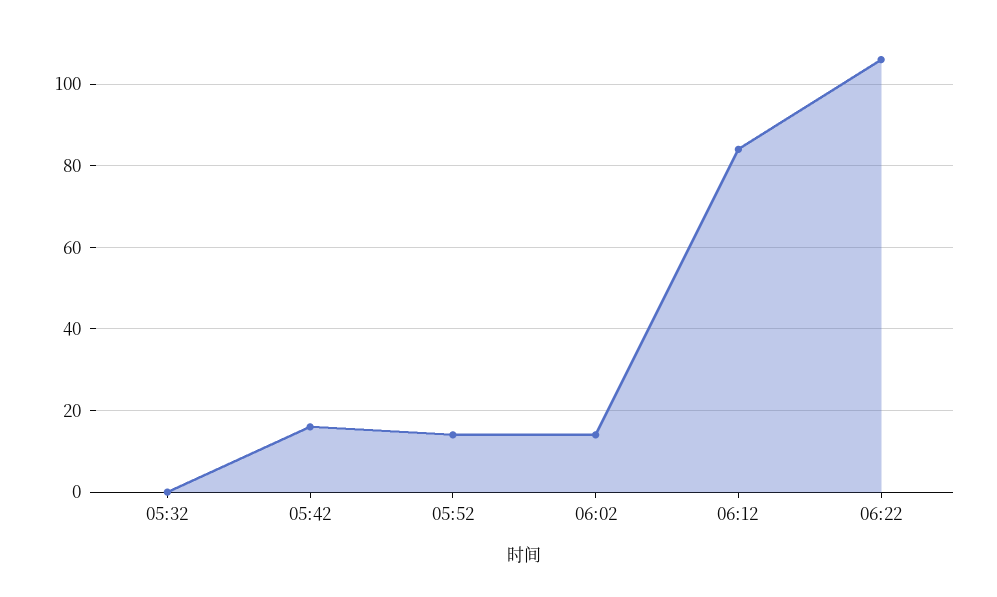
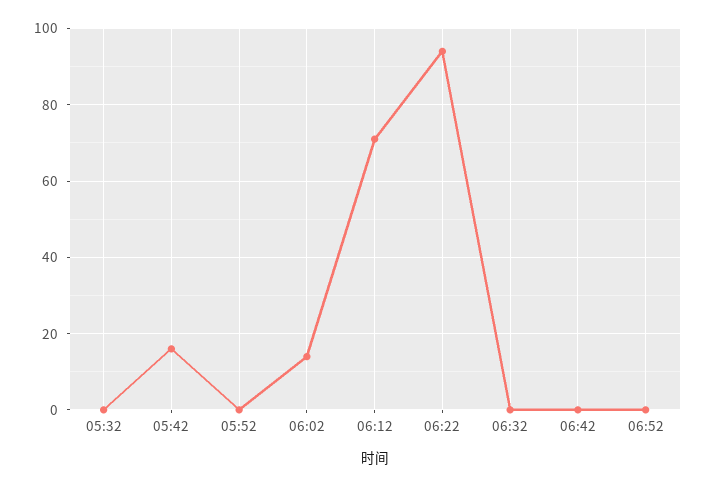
05:52: 15 -> 0
06:12: 85 -> 70
06:22: 105 -> 95
06:32: none -> 0
06:42: none -> 0
06:52: none -> 0

